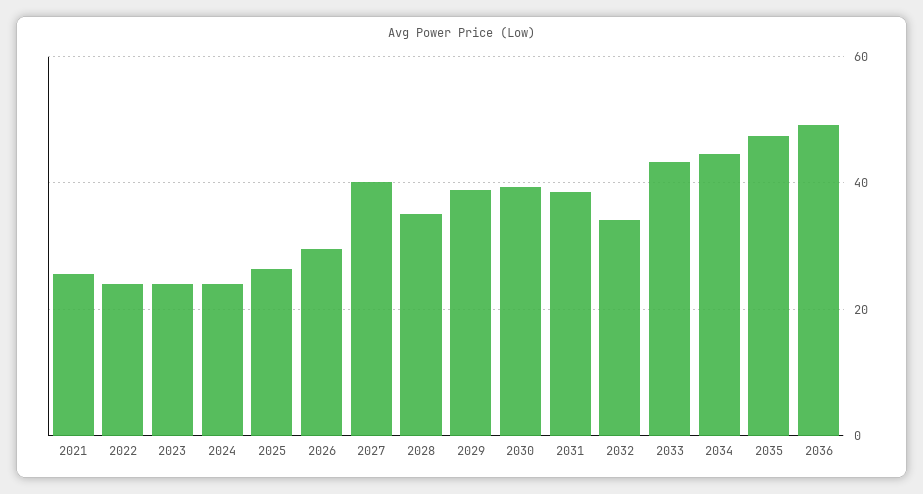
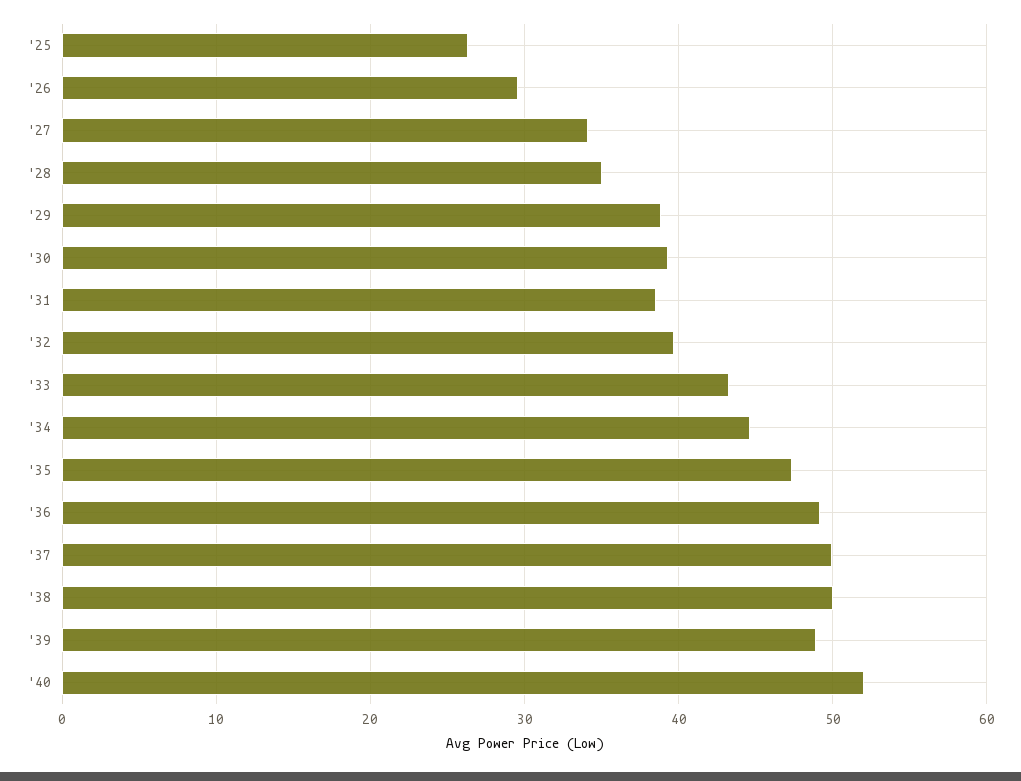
2021: 26 -> none
2022: 24 -> none
2023: 24 -> none
2024: 24 -> none
2027: 40 -> 34
2032: 34 -> 40
'37: none -> 50
'38: none -> 50
'39: none -> 49
'40: none -> 52

